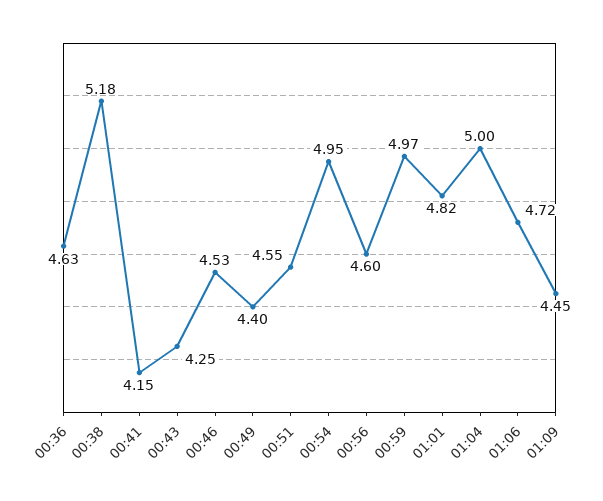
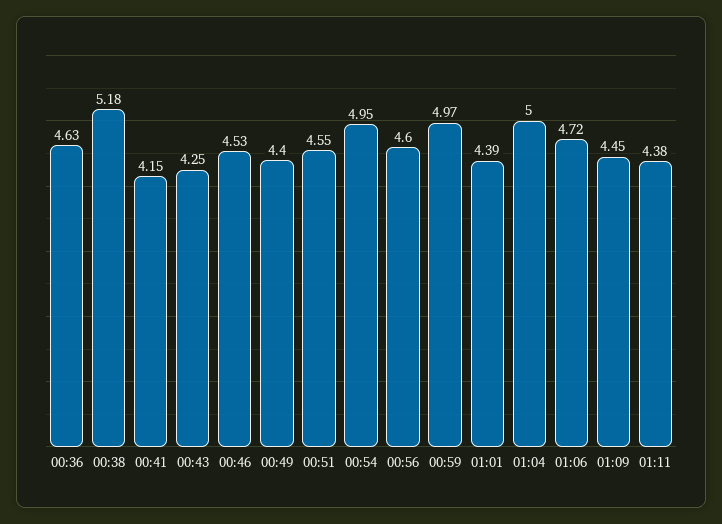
01:01: 4.82 -> 4.39
01:11: none -> 4.38

